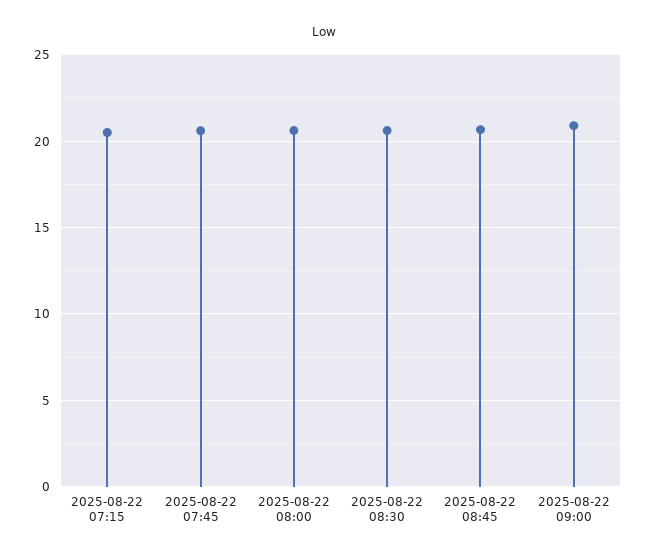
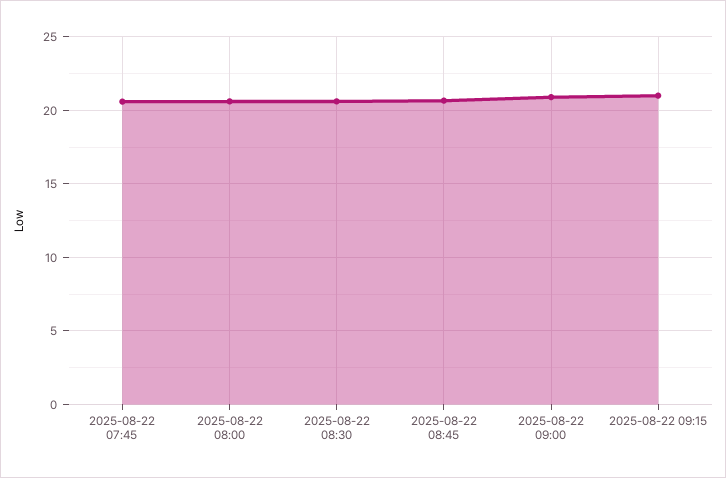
2025-08-22 07:15: 20.5 -> none
2025-08-22 09:15: none -> 21

